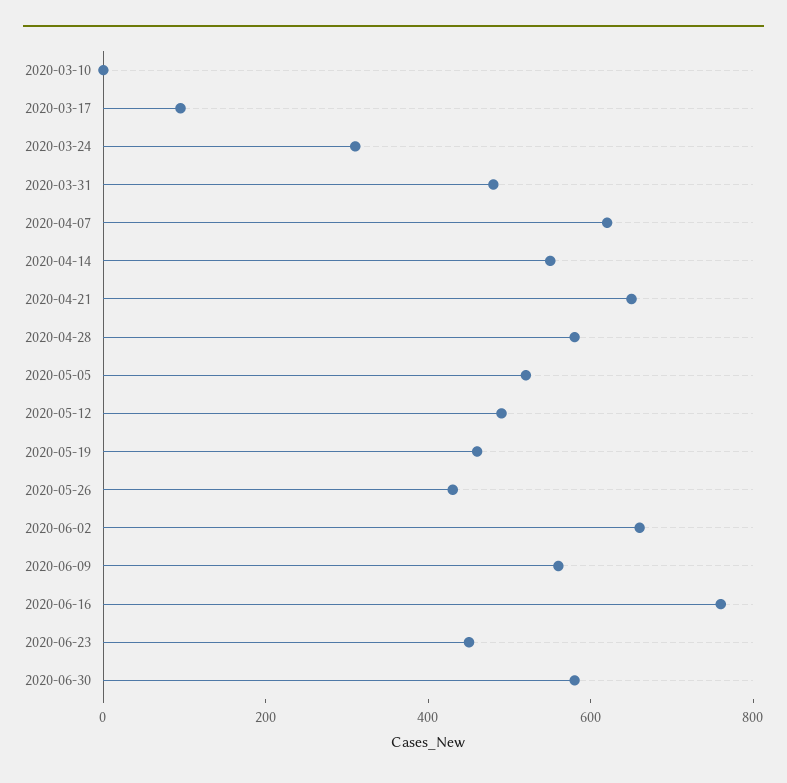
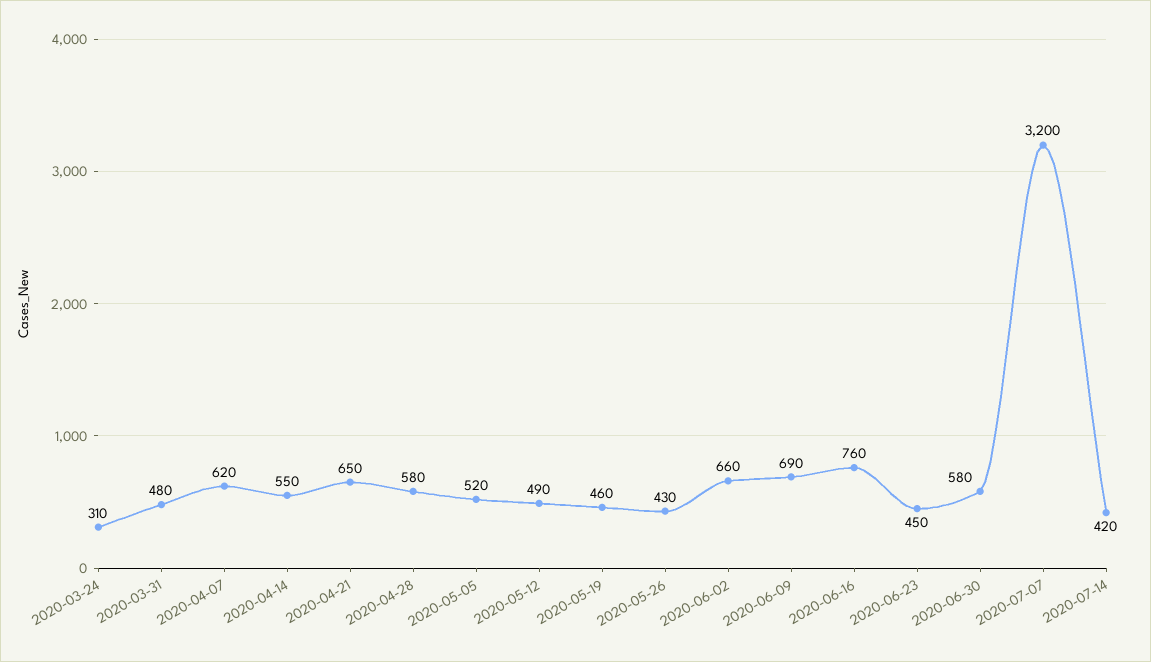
2020-03-10: 0 -> none
2020-03-17: 100 -> none
2020-06-09: 550 -> 690
2020-07-07: none -> 3200
2020-07-14: none -> 420

